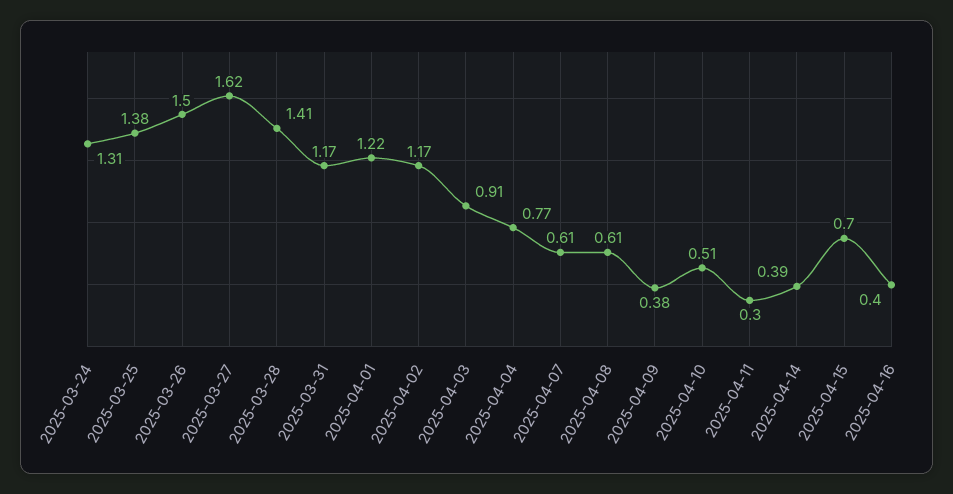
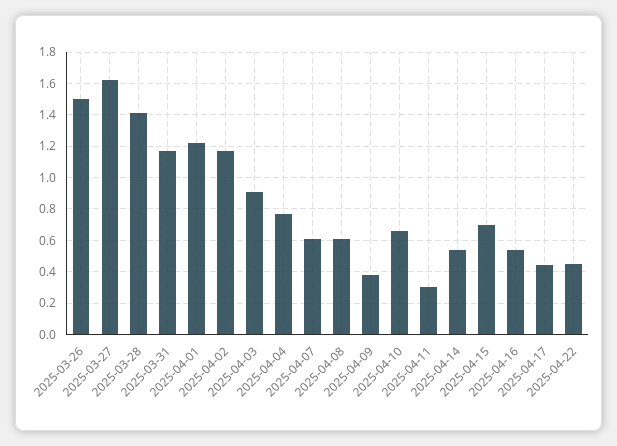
2025-03-24: 1.31 -> none
2025-03-25: 1.38 -> none
2025-04-10: 0.51 -> 0.65
2025-04-14: 0.39 -> 0.55
2025-04-16: 0.4 -> 0.55
2025-04-17: none -> 0.45
2025-04-22: none -> 0.45

